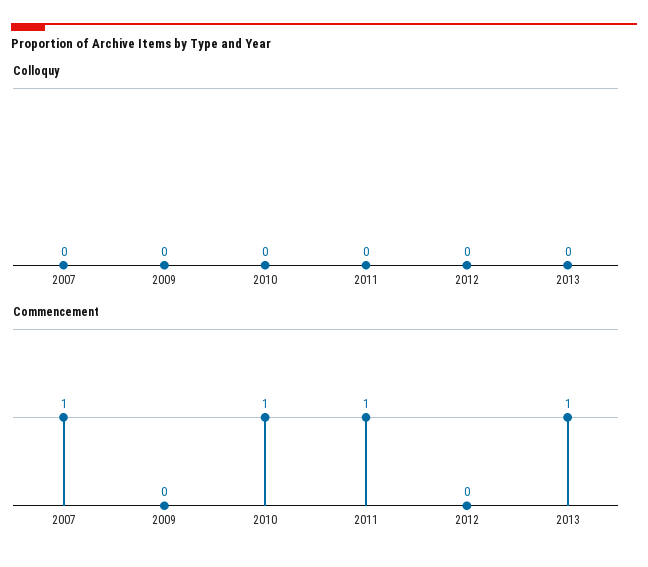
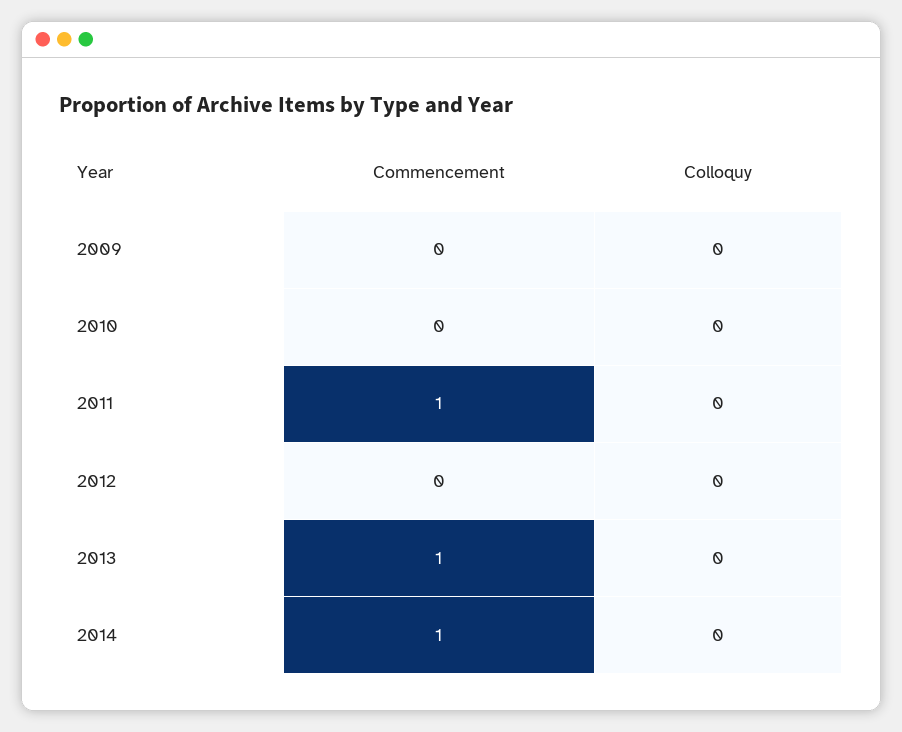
Colloquy, 2007: 0 -> none
Commencement, 2007: 1 -> none
Commencement, 2010: 1 -> 0
Commencement, 2014: none -> 1
Colloquy, 2014: none -> 0

